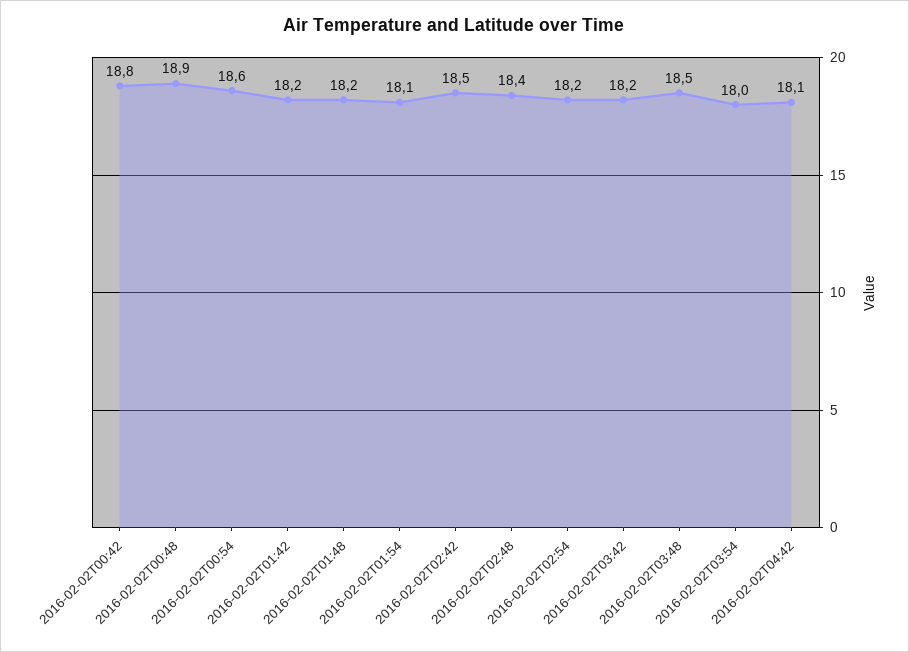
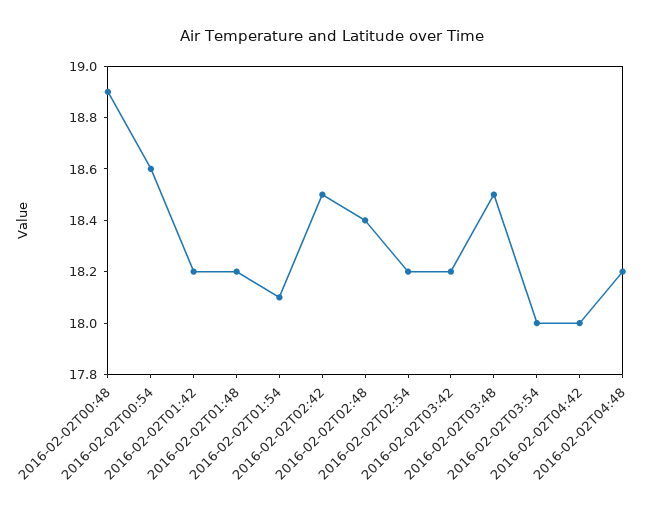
2016-02-02T00:42: 18.8 -> none
2016-02-02T04:42: 18.1 -> 18
2016-02-02T04:48: none -> 18.2

